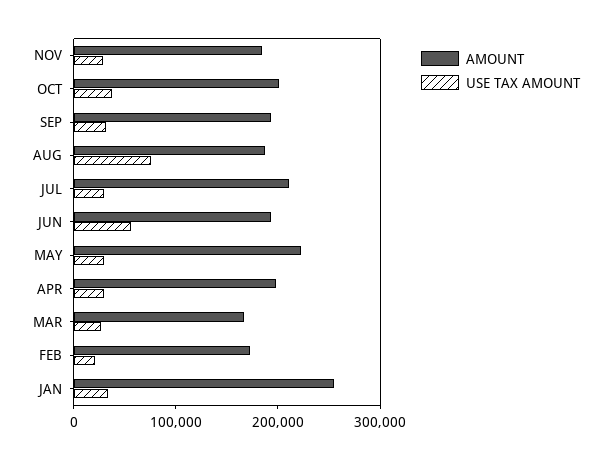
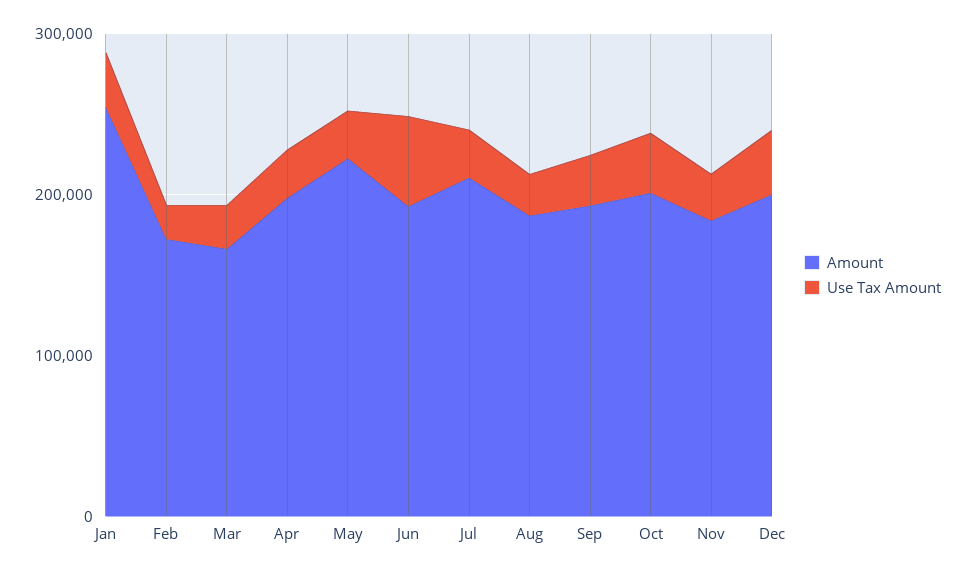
USE TAX AMOUNT, AUG: 80000 -> 20000
AMOUNT, Dec: none -> 200000
USE TAX AMOUNT, Dec: none -> 40000

